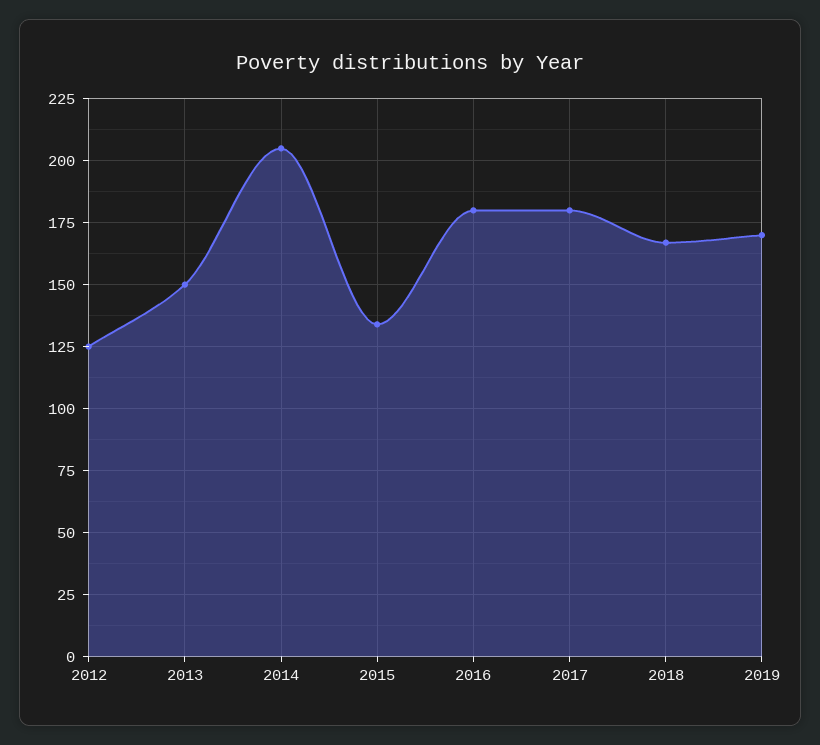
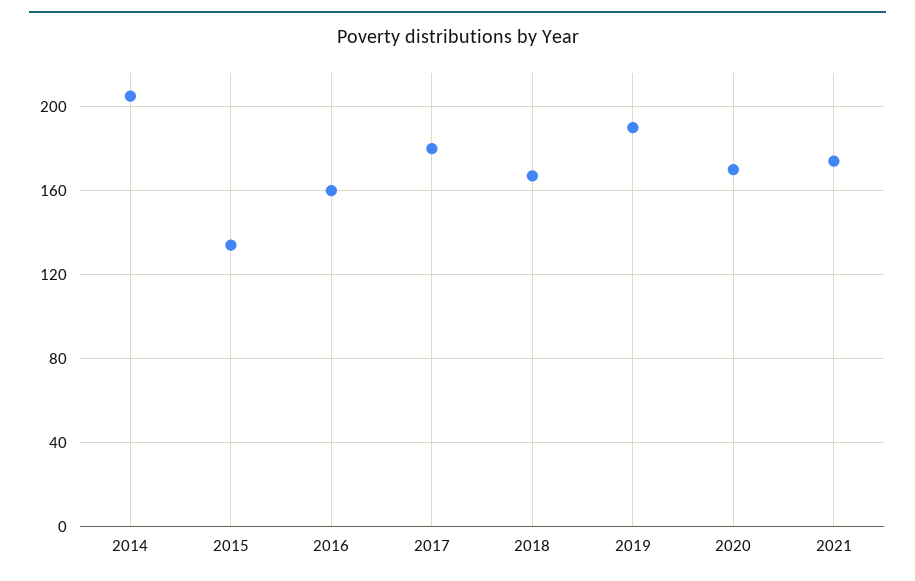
2012: 125 -> none
2013: 150 -> none
2016: 180 -> 160
2019: 170 -> 190
2020: none -> 170
2021: none -> 175

